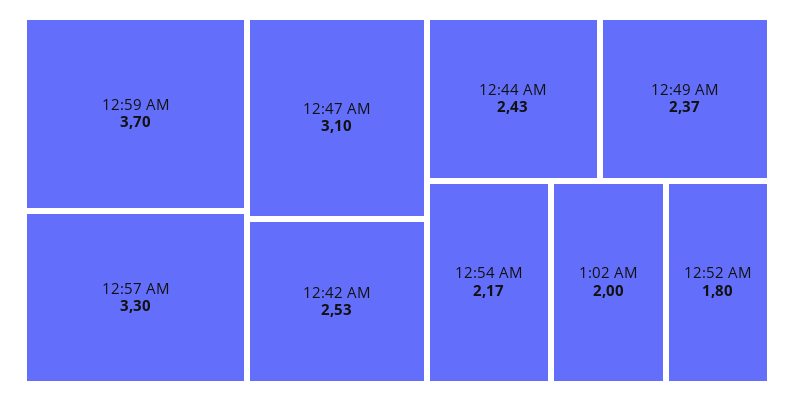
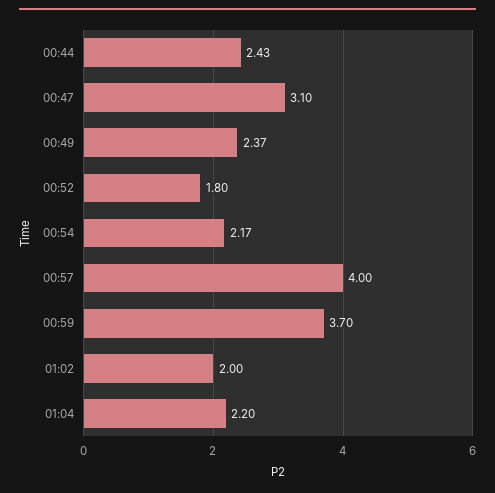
12:57 AM: 3.3 -> 4
12:42 AM: 2.53 -> none
01:04: none -> 2.2

